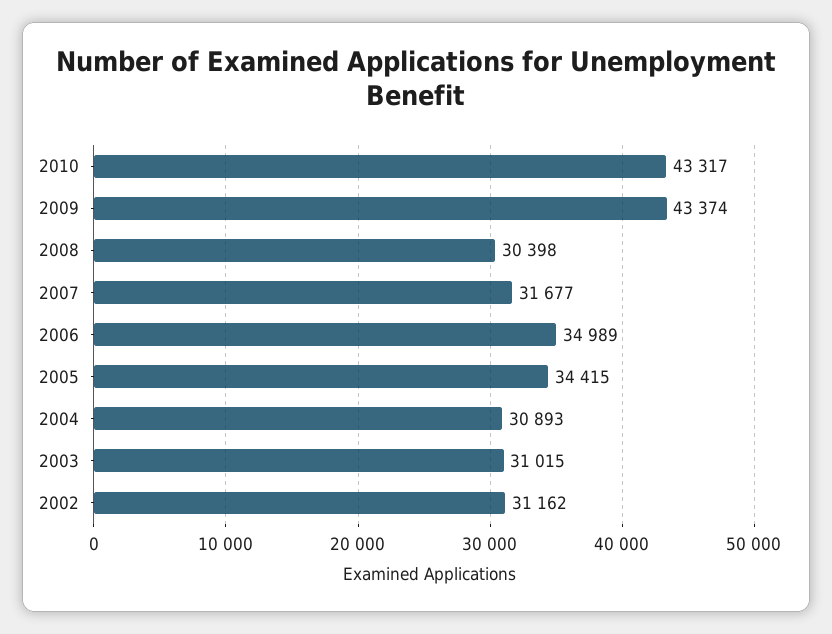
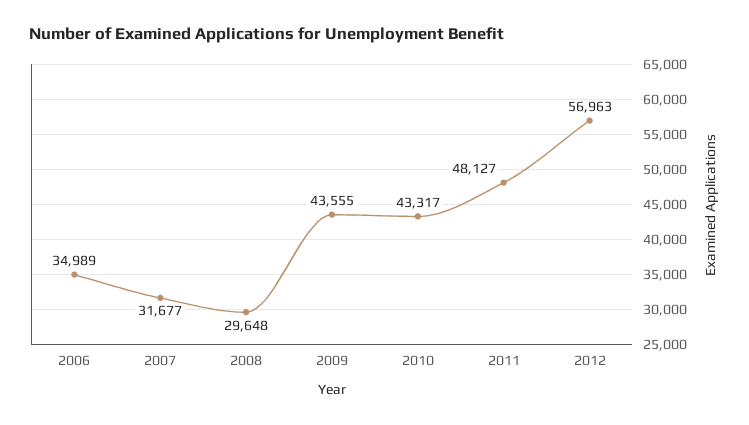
2009: 43374 -> 43555
2008: 30398 -> 29648
2005: 34415 -> none
2004: 30893 -> none
2003: 31015 -> none
2002: 31162 -> none
2011: none -> 48127
2012: none -> 56963

